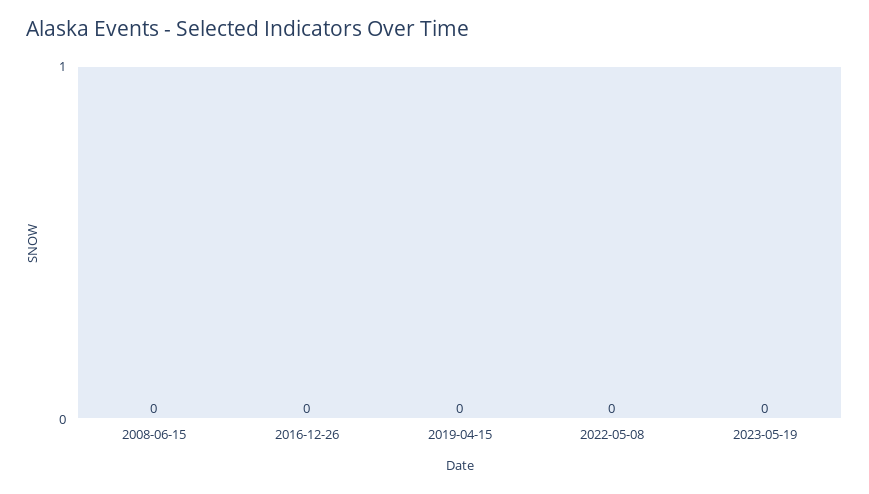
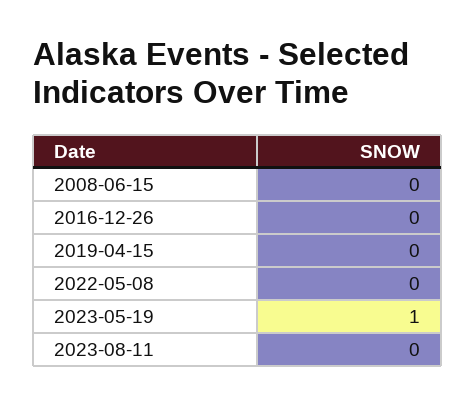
2023-05-19: 0 -> 1
2023-08-11: none -> 0

